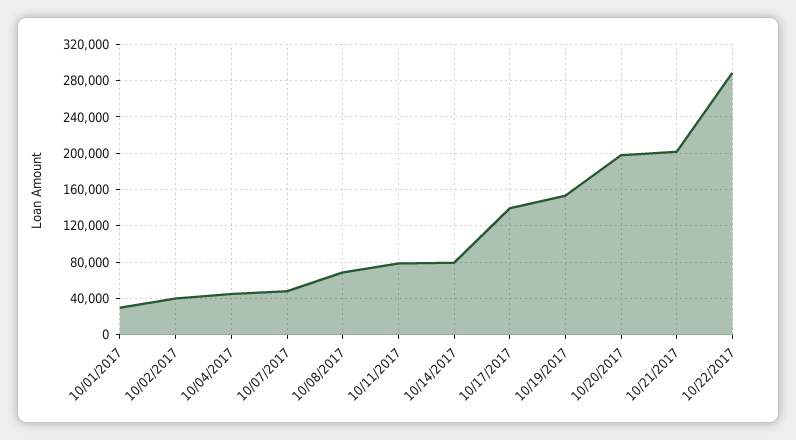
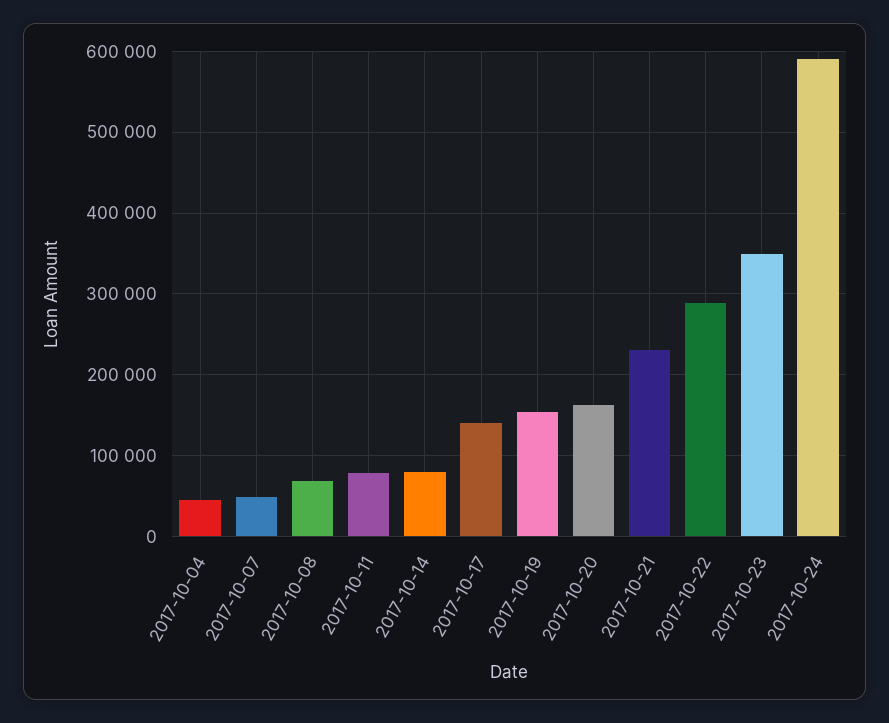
10/01/2017: 30000 -> none
10/02/2017: 40000 -> none
10/20/2017: 200000 -> 160000
10/21/2017: 200000 -> 230000
2017-10-23: none -> 350000
2017-10-24: none -> 590000

